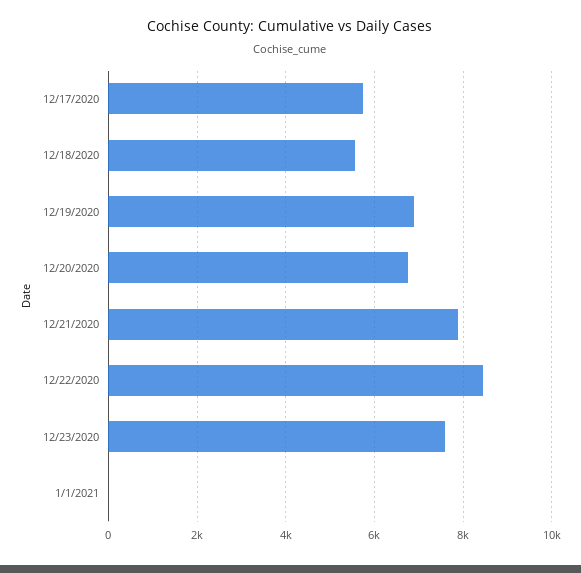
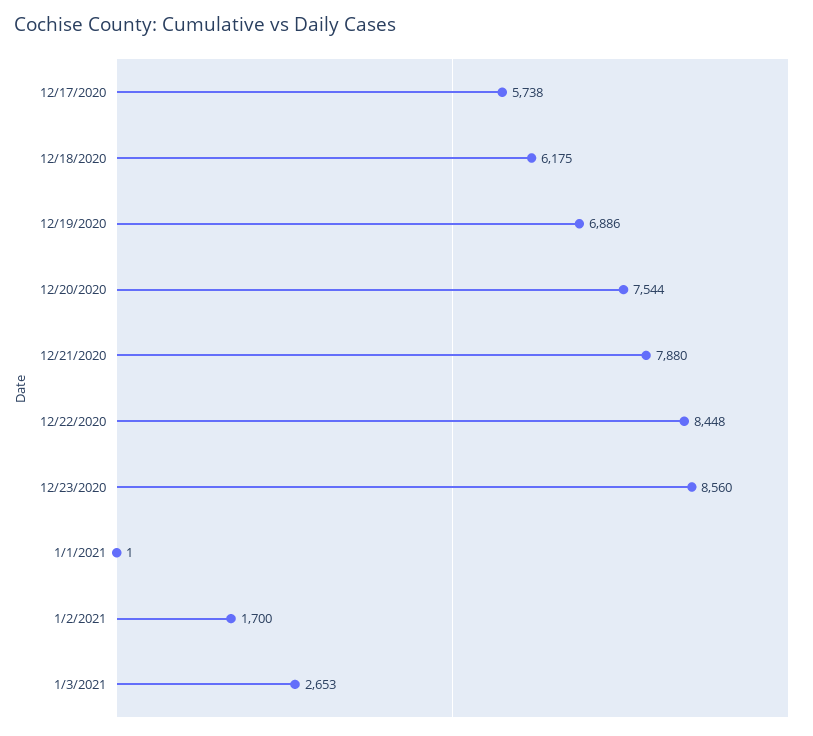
12/18/2020: 5600 -> 6175
12/20/2020: 6800 -> 7544
12/23/2020: 7600 -> 8560
1/2/2021: none -> 1700
1/3/2021: none -> 2653

